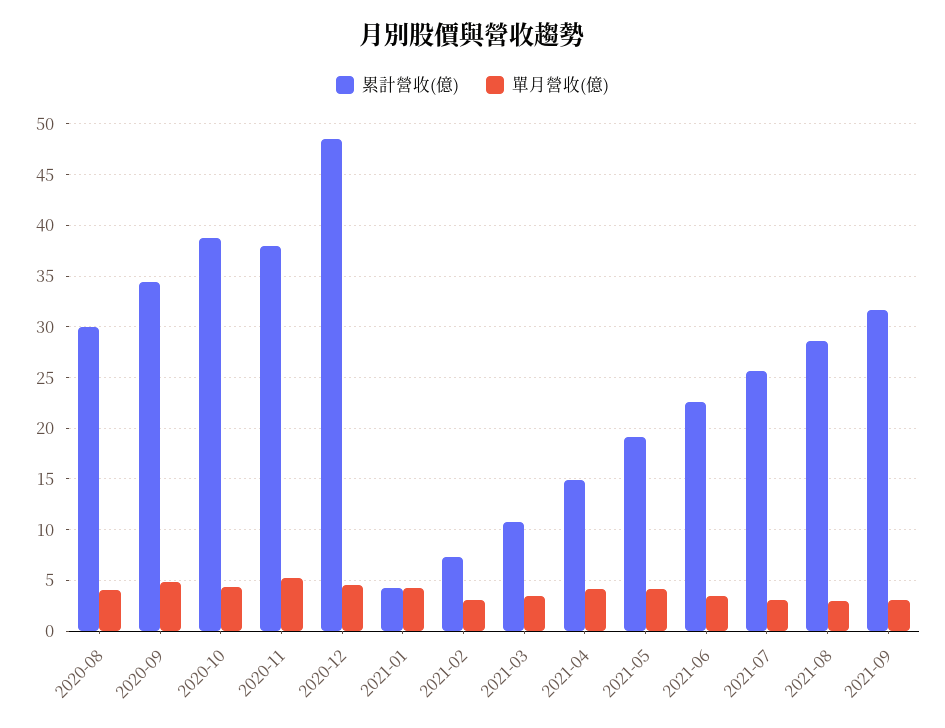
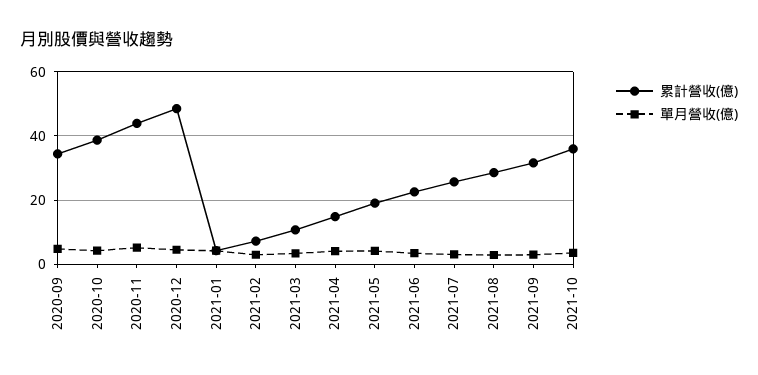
累計營收(億), 2020-08: 30 -> none
單月營收(億), 2020-08: 4 -> none
累計營收(億), 2020-11: 38 -> 44
累計營收(億), 2021-10: none -> 36
單月營收(億), 2021-10: none -> 4

